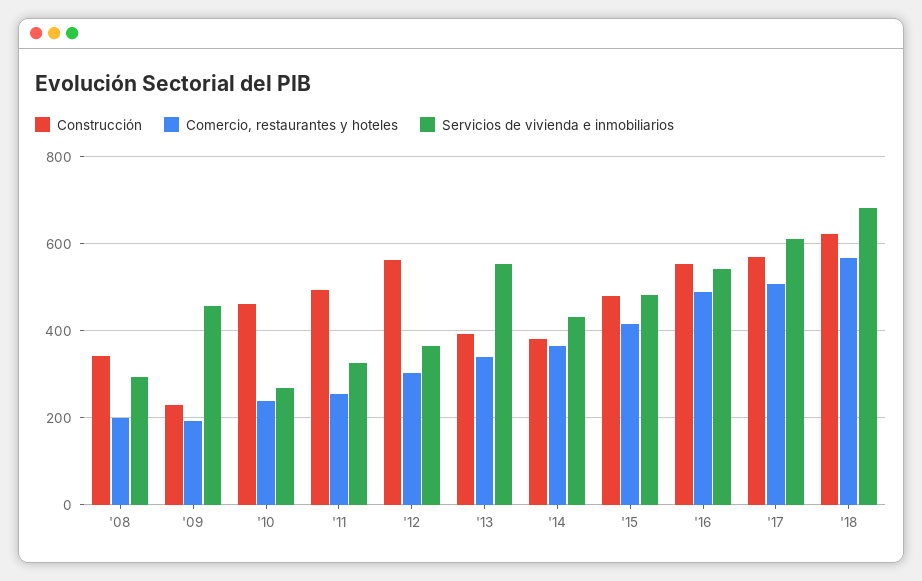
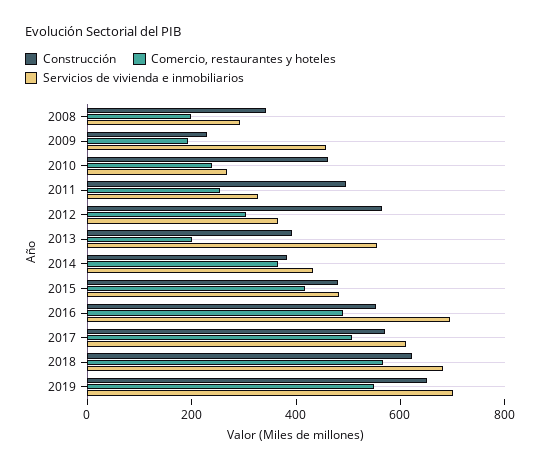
Comercio, restaurantes y hoteles, '13: 340 -> 200
Servicios de vivienda e inmobiliarios, '16: 540 -> 700
Construcción, 2019: none -> 650
Comercio, restaurantes y hoteles, 2019: none -> 550
Servicios de vivienda e inmobiliarios, 2019: none -> 700

